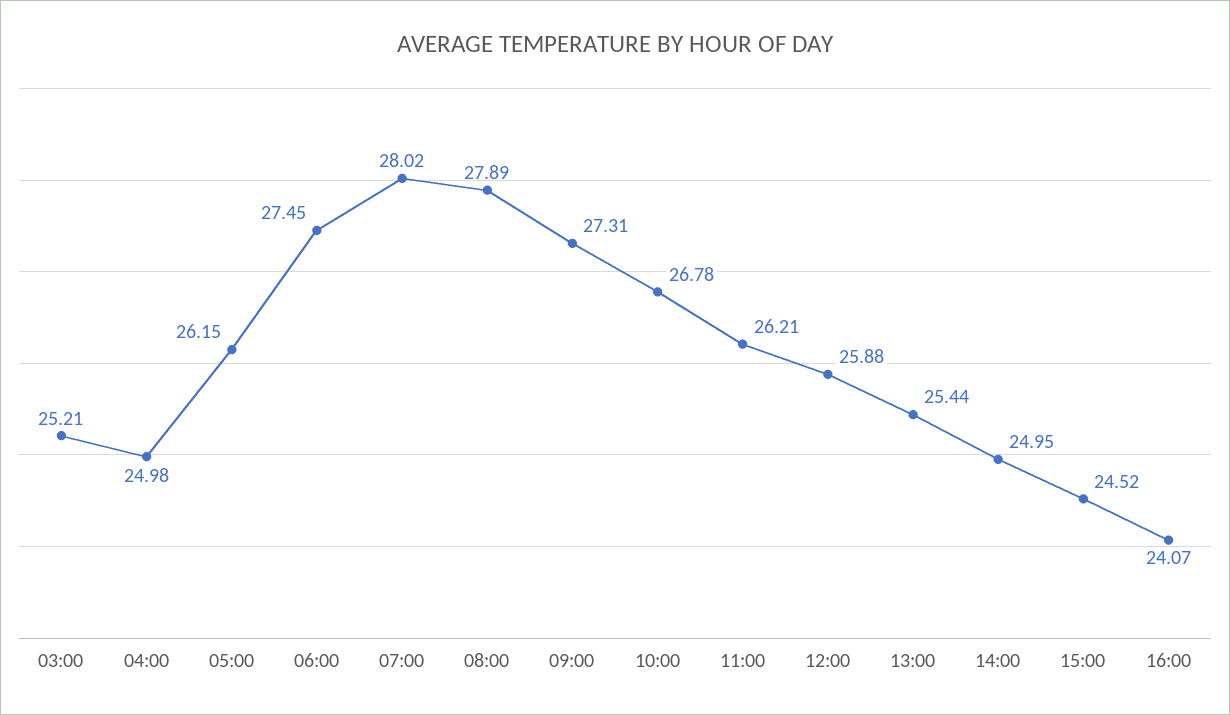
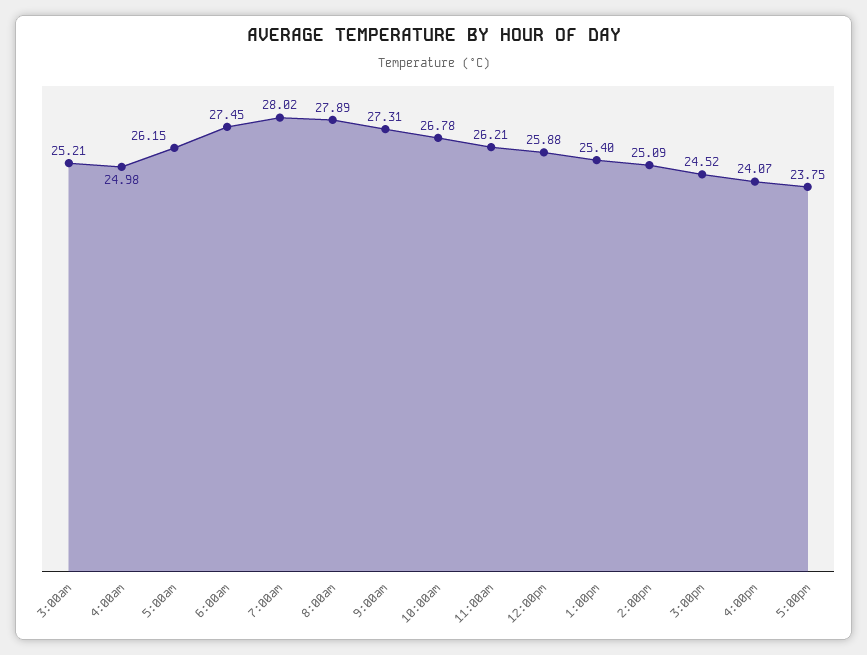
13:00: 25.44 -> 25.4
14:00: 24.95 -> 25.09
5:00pm: none -> 23.75

